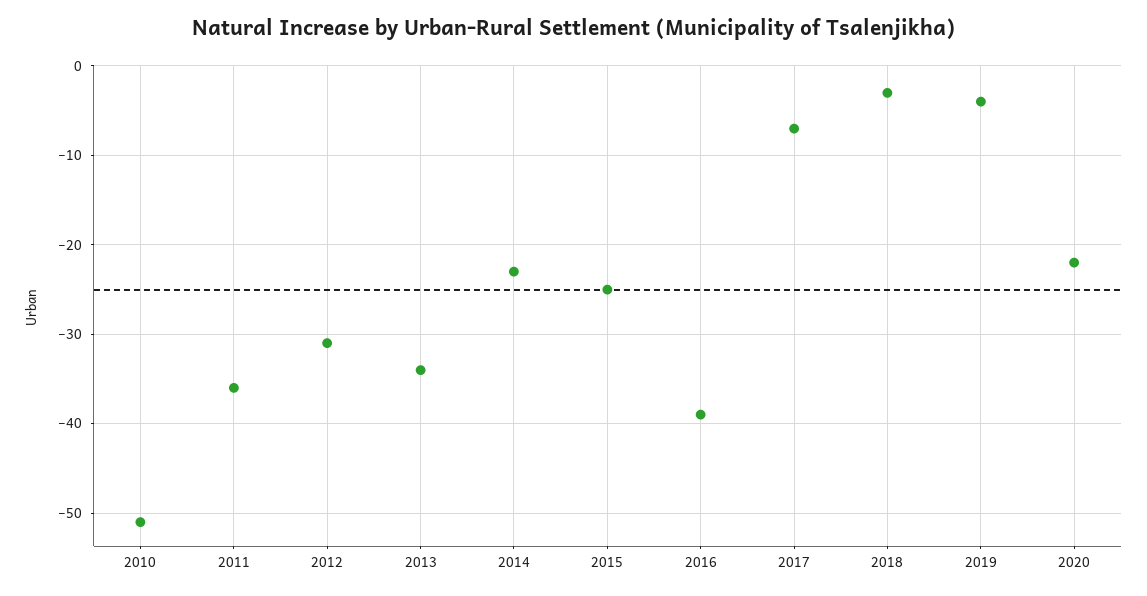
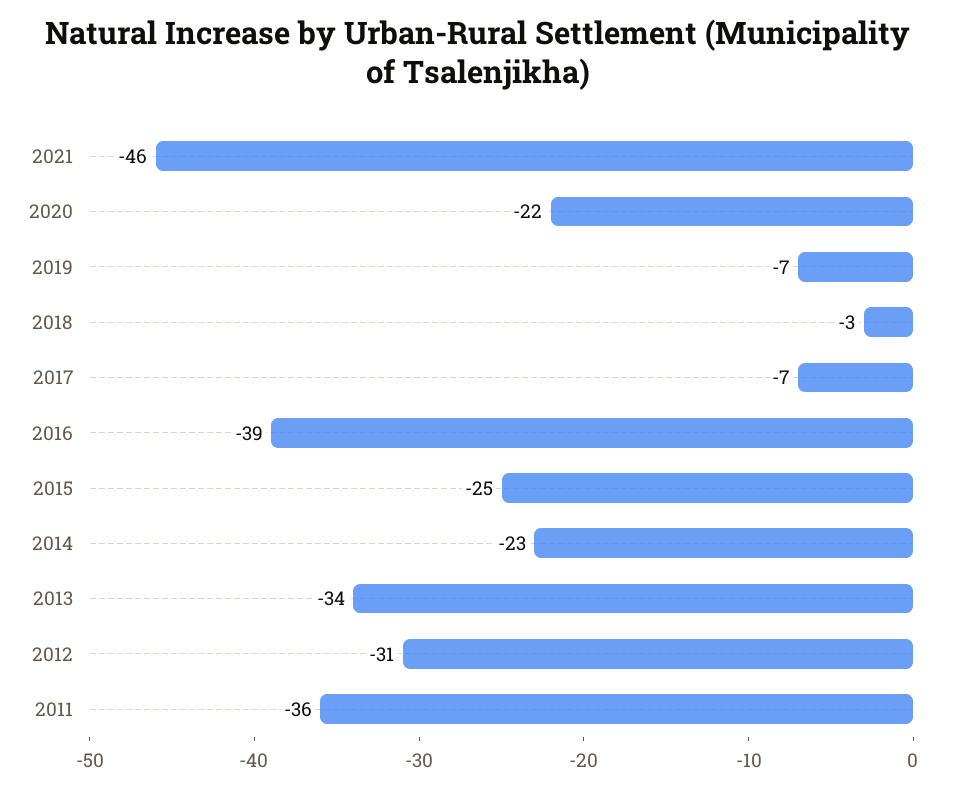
2010: -51 -> none
2019: -4 -> -7
2021: none -> -46

